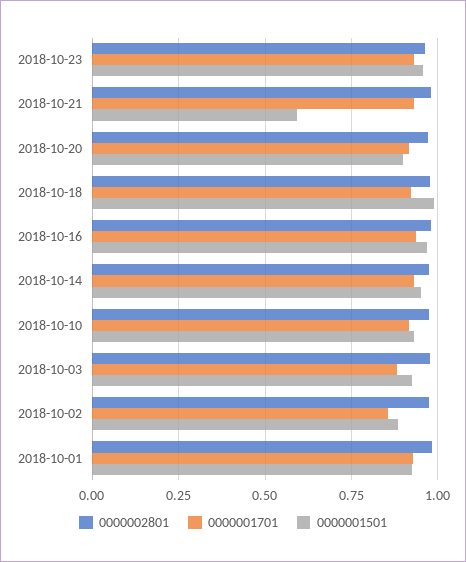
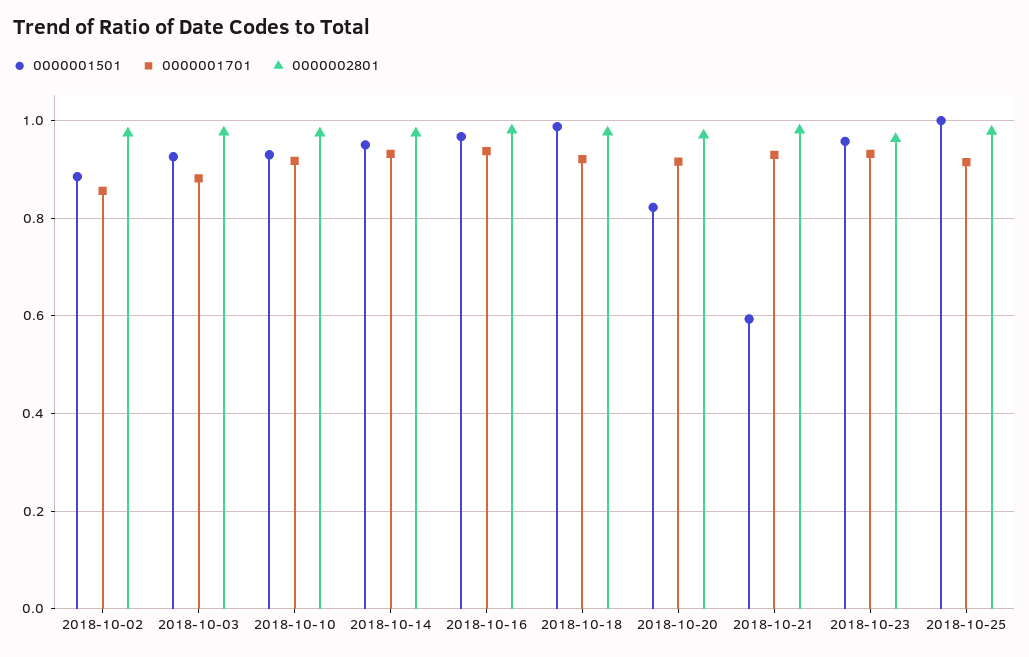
0000001501, 2018-10-20: 0.9 -> 0.82
0000002801, 2018-10-01: 0.975 -> none
0000001701, 2018-10-01: 0.925 -> none
0000001501, 2018-10-01: 0.925 -> none
0000001501, 2018-10-25: none -> 1
0000001701, 2018-10-25: none -> 0.92
0000002801, 2018-10-25: none -> 0.98

